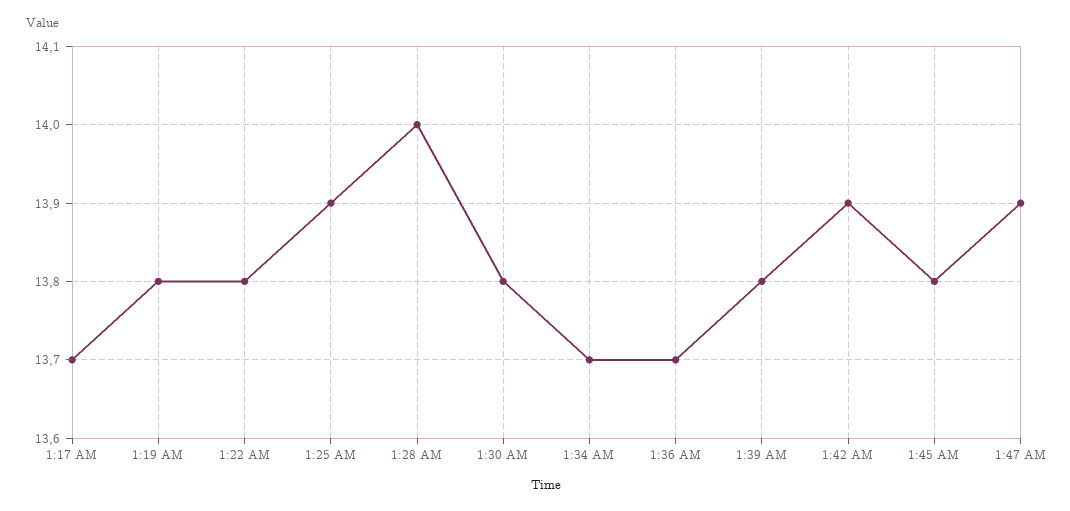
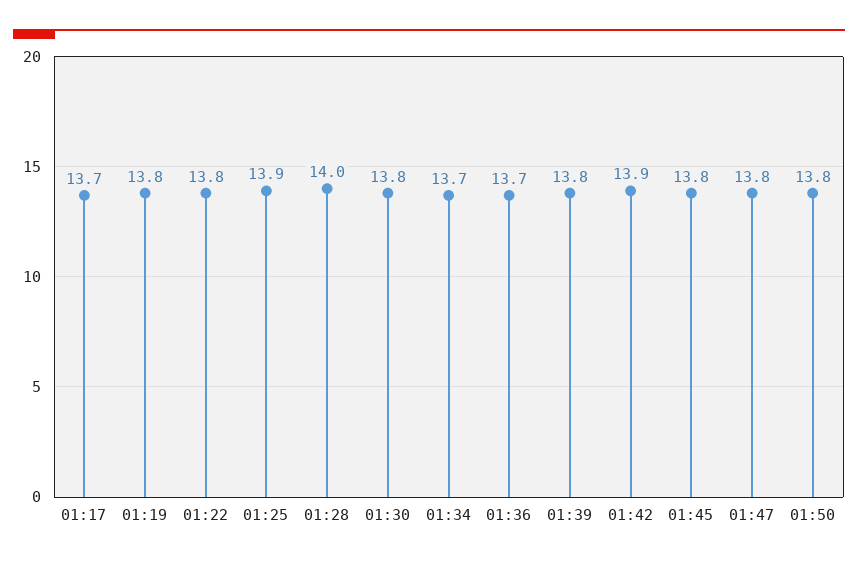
1:47 AM: 13.9 -> 13.8
01:50: none -> 13.8

